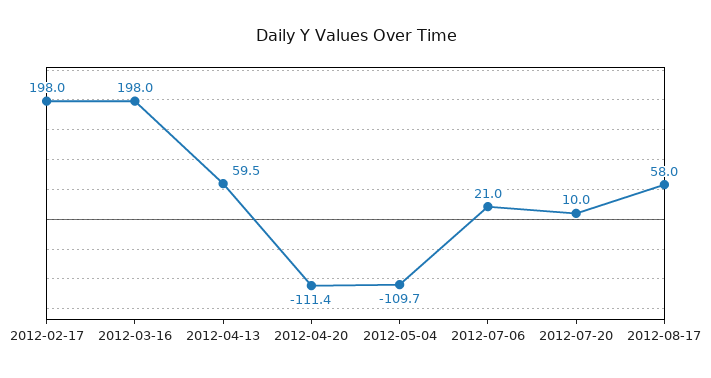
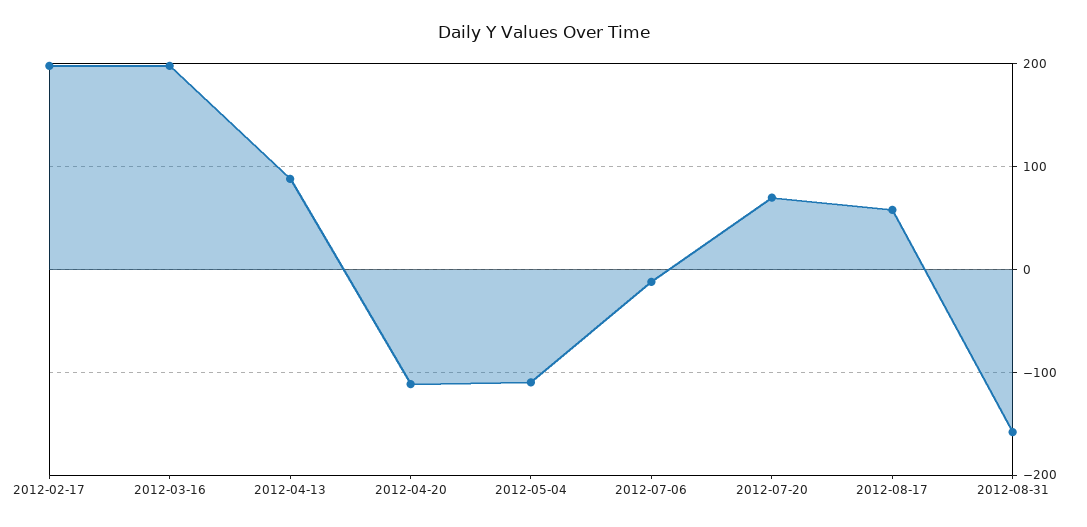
2012-04-13: 59.5 -> 90
2012-07-06: 21 -> -10
2012-07-20: 10 -> 70
2012-08-31: none -> -160

